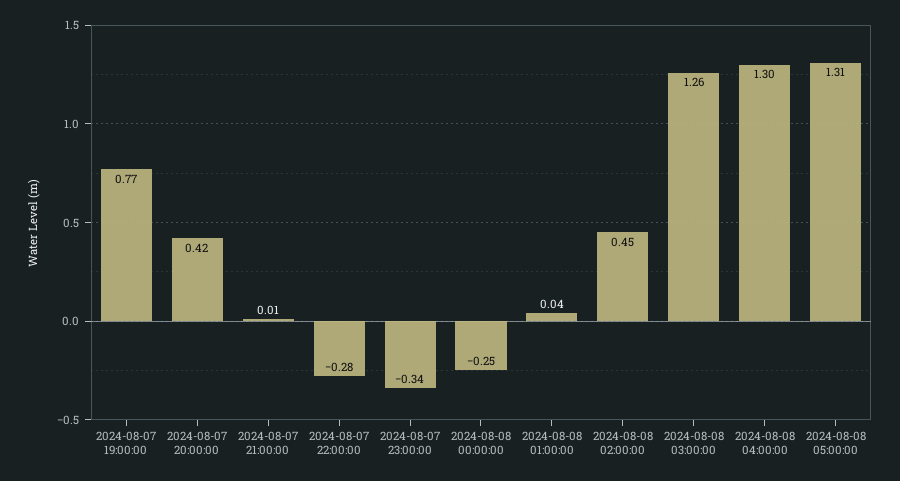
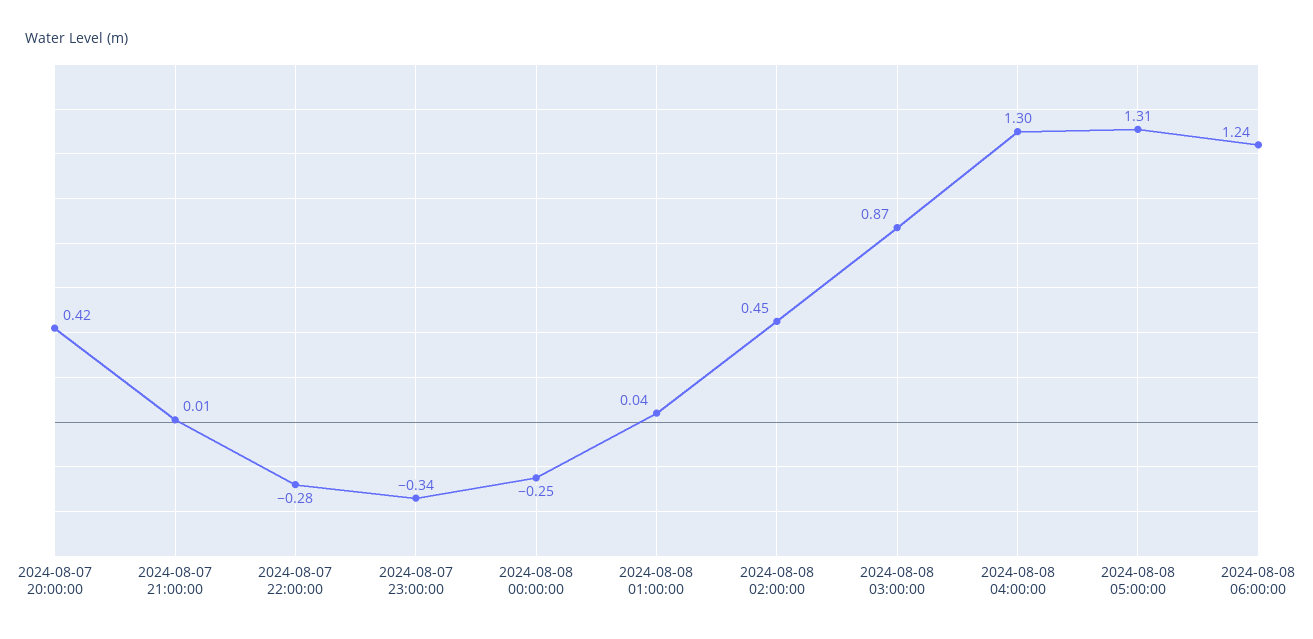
2024-08-07 19:00:00: 0.77 -> none
2024-08-08 03:00:00: 1.26 -> 0.87
2024-08-08 06:00:00: none -> 1.24

